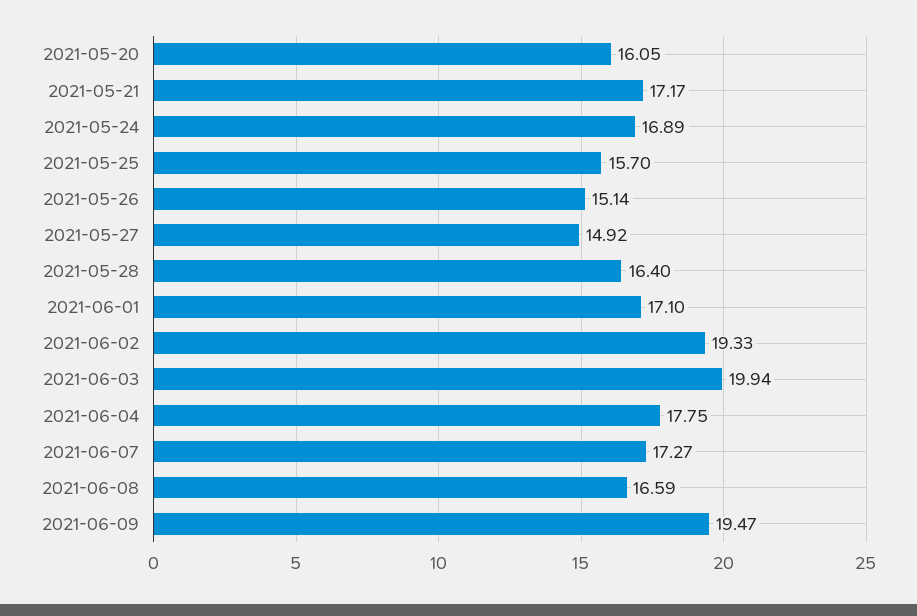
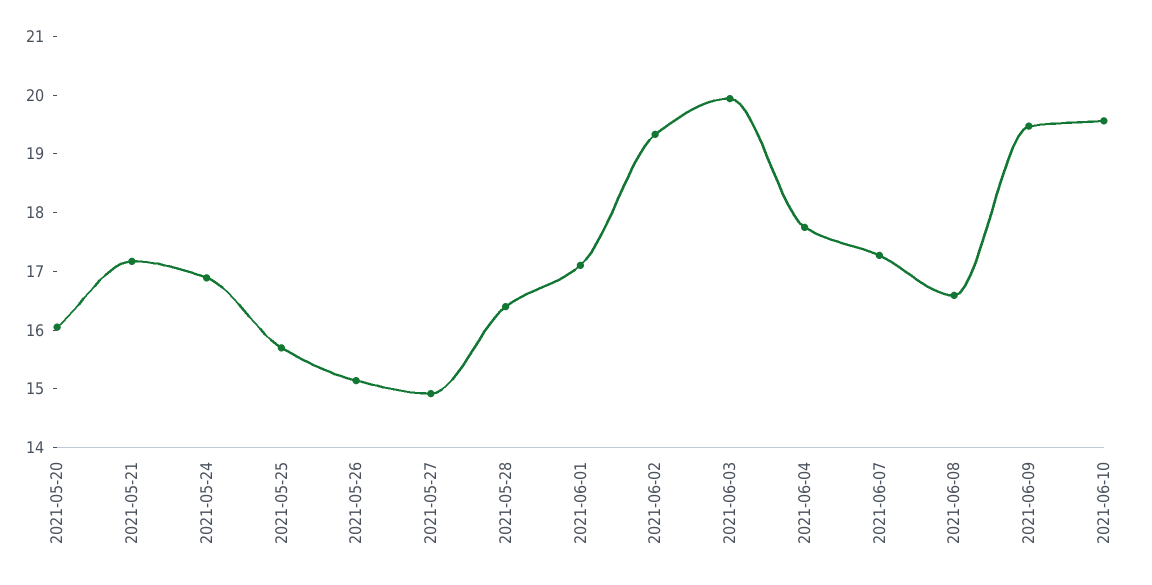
2021-06-10: none -> 19.6

